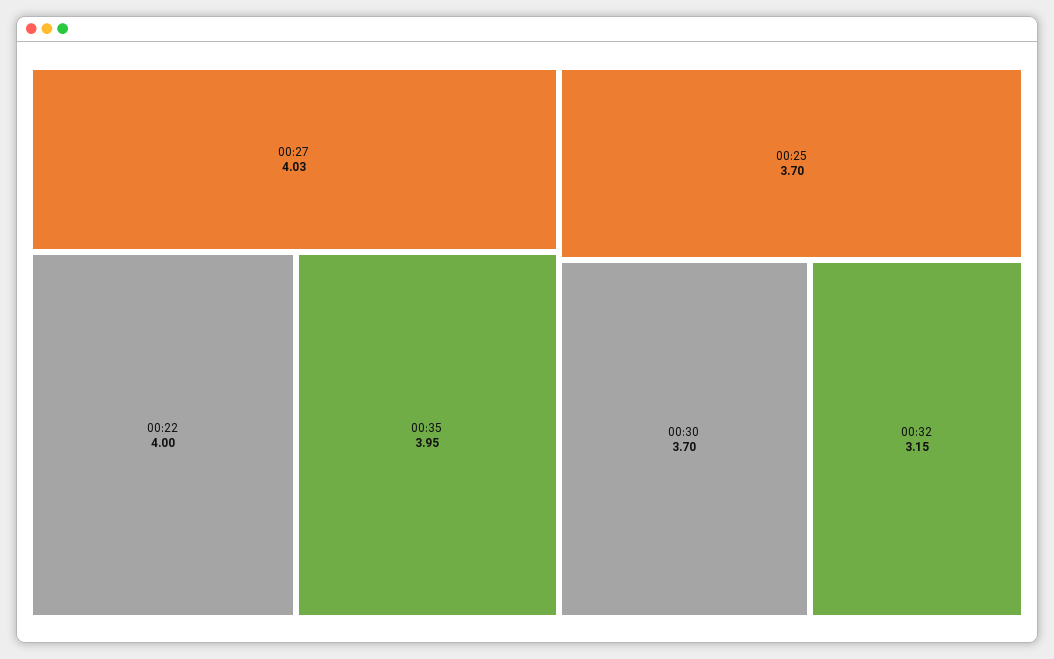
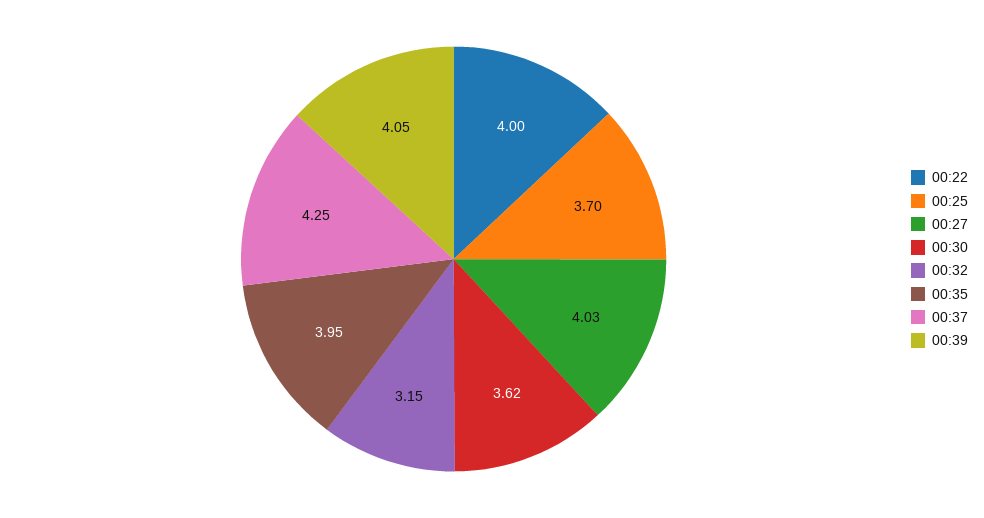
00:30: 3.7 -> 3.62
00:37: none -> 4.25
00:39: none -> 4.05

